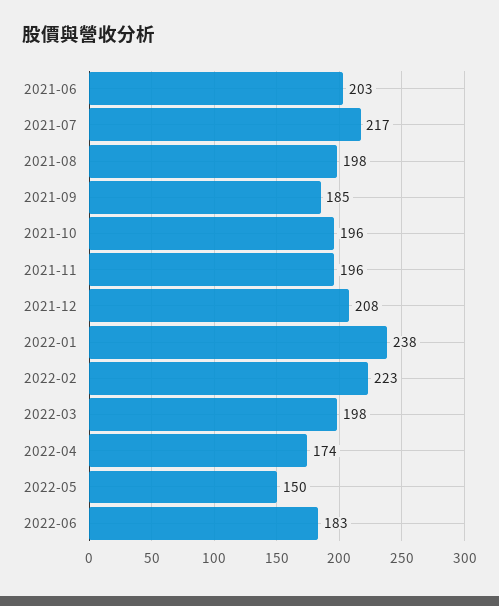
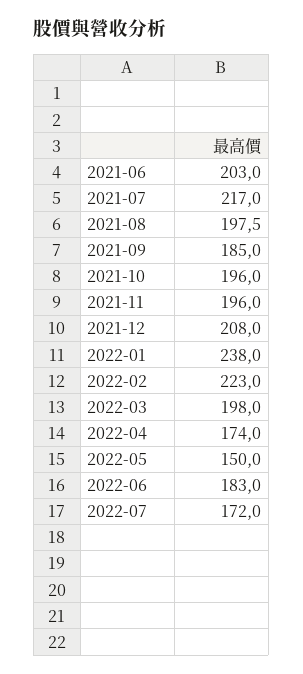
2022-07: none -> 172

